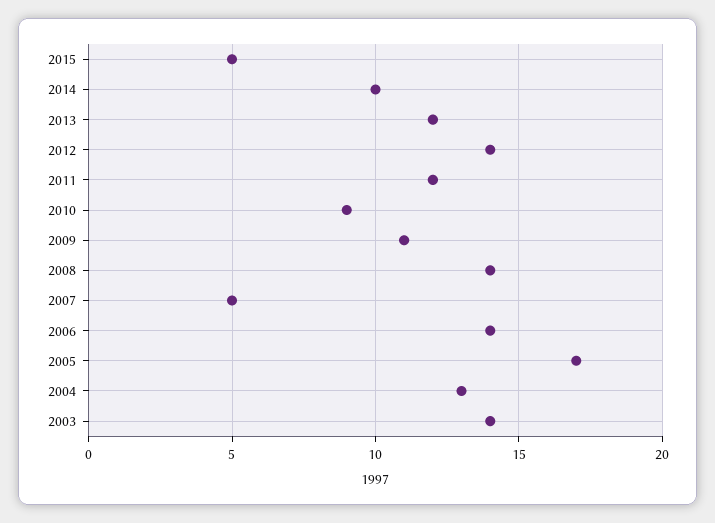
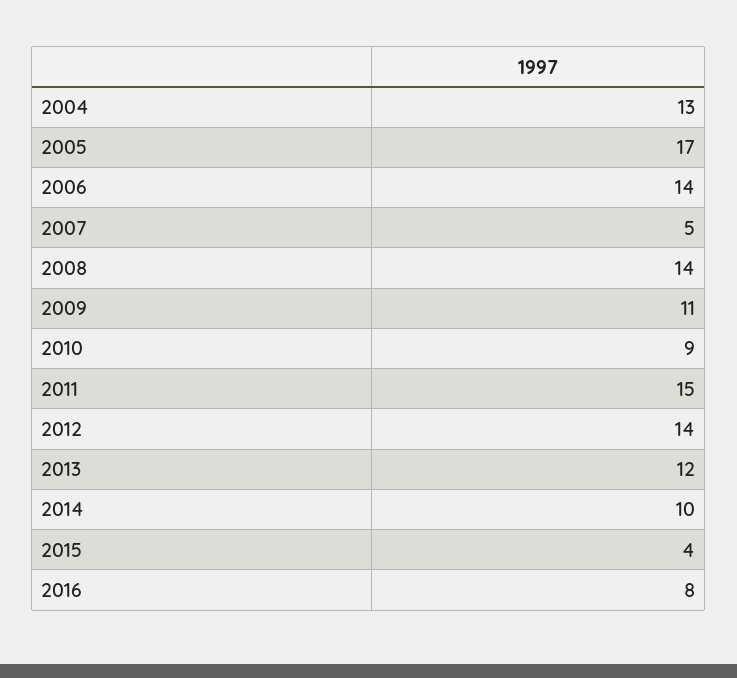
2015: 5 -> 4
2011: 12 -> 15
2003: 14 -> none
2016: none -> 8

